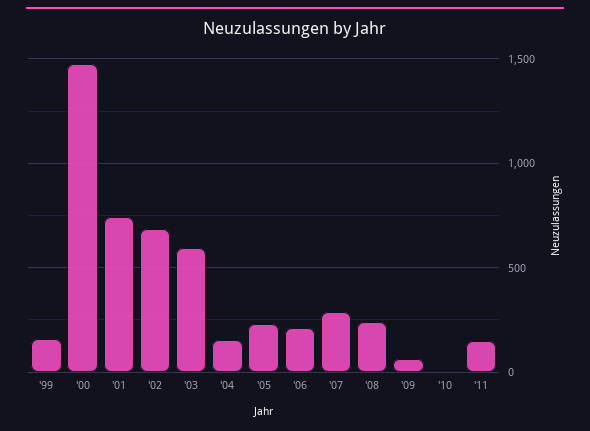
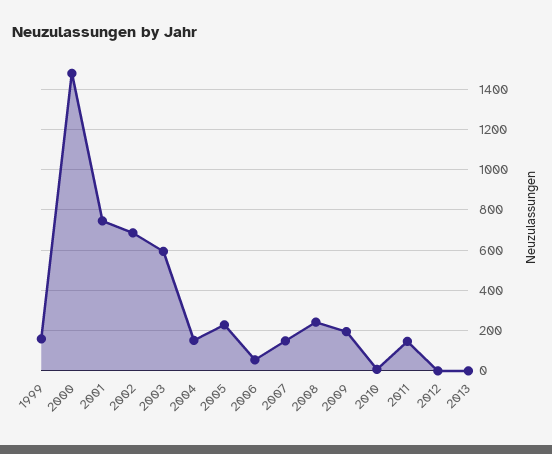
'06: 200 -> 50
'07: 300 -> 150
'09: 50 -> 200
2012: none -> 0
2013: none -> 0

